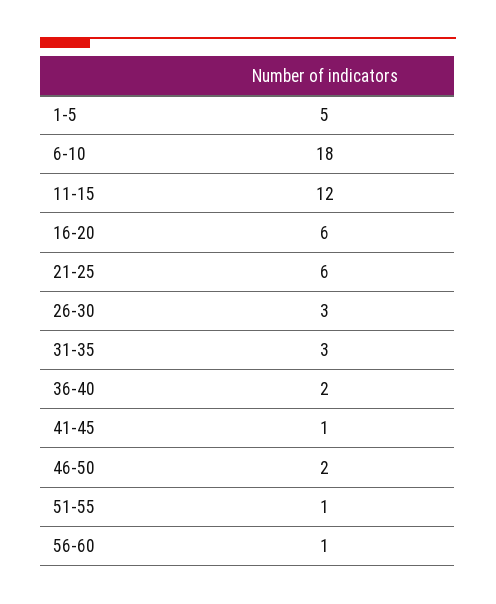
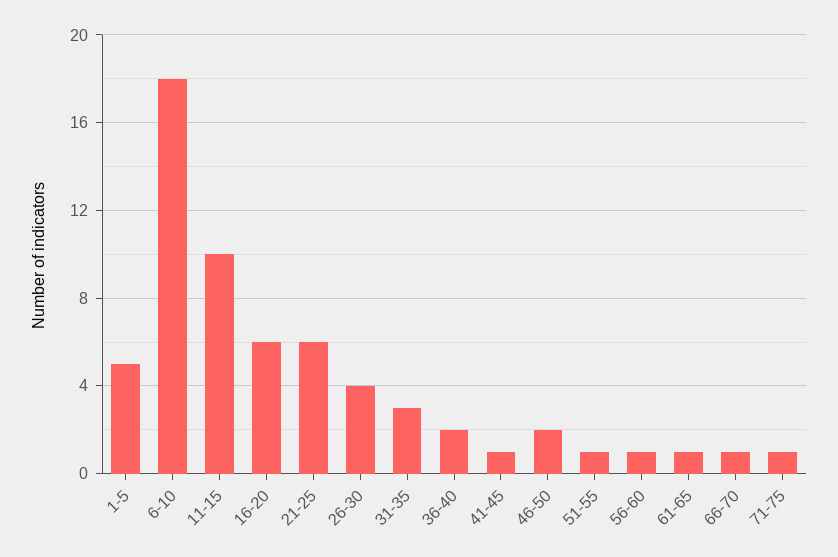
11-15: 12 -> 10
26-30: 3 -> 4
61-65: none -> 1
66-70: none -> 1
71-75: none -> 1

